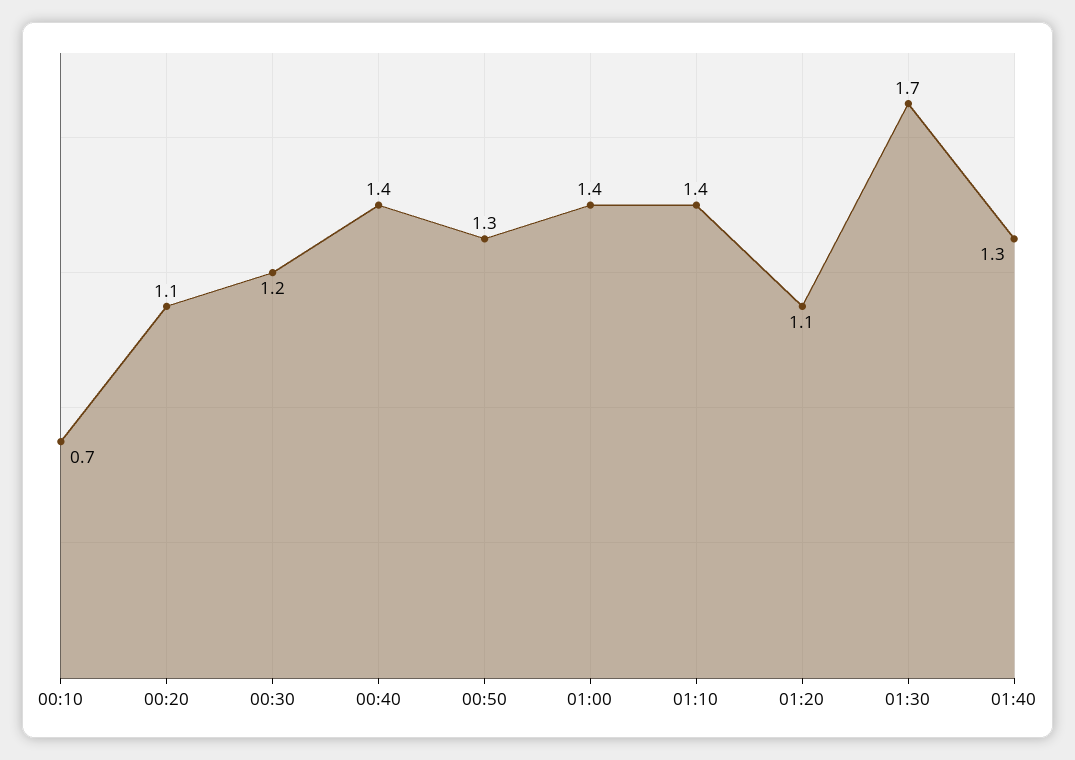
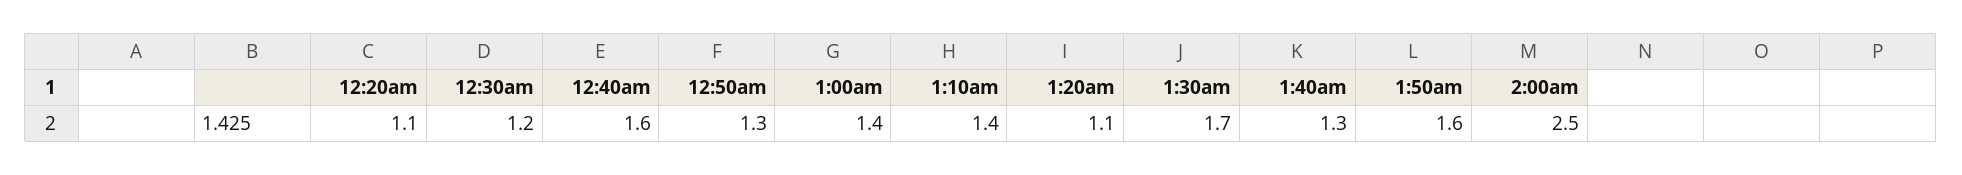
00:10: 0.7 -> none
00:40: 1.4 -> 1.6
1:50am: none -> 1.6
2:00am: none -> 2.5

